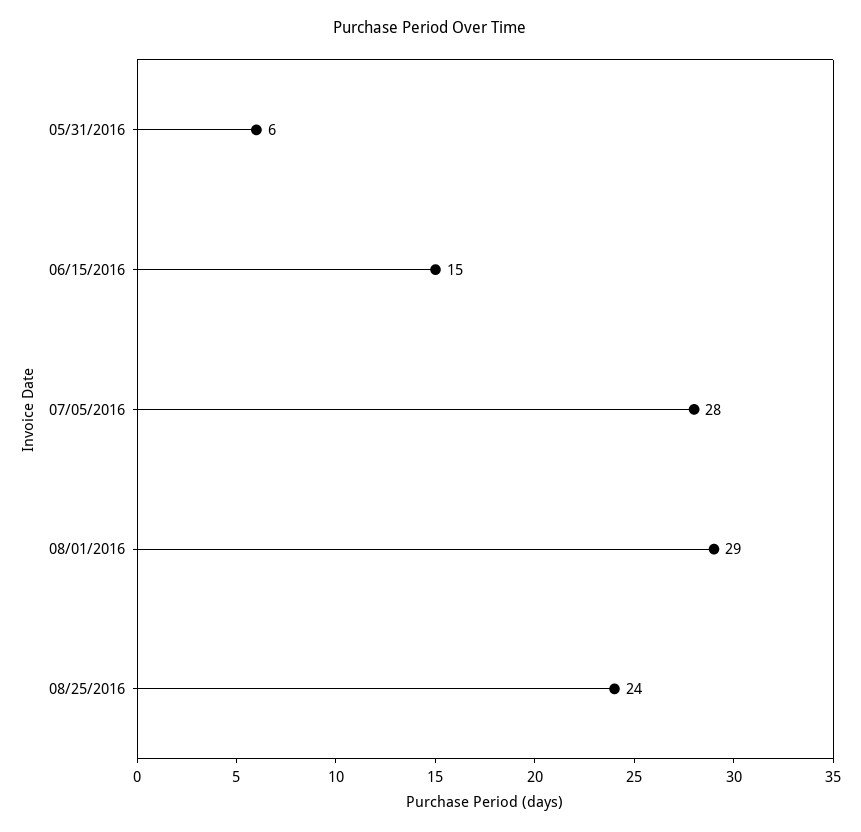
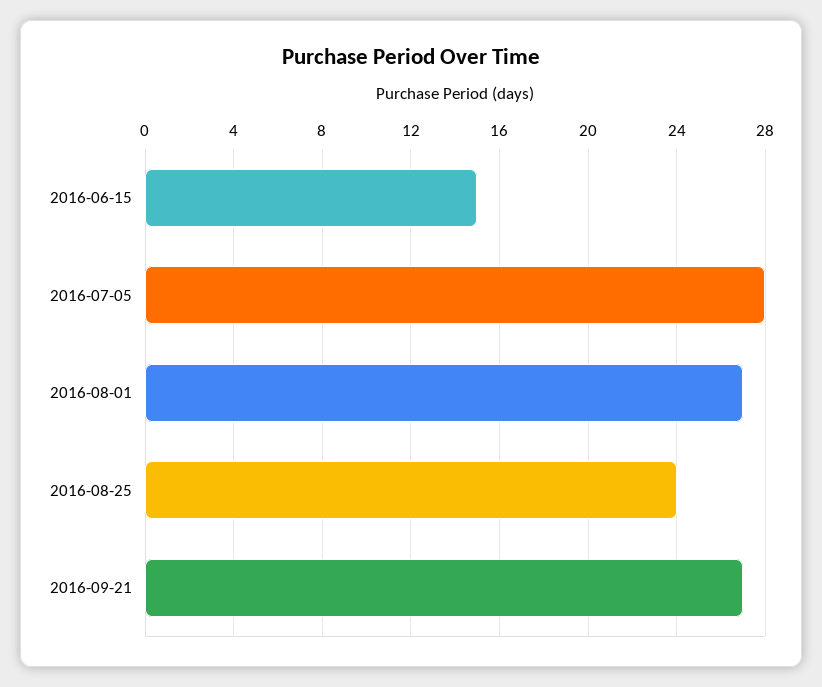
05/31/2016: 6 -> none
08/01/2016: 29 -> 27
2016-09-21: none -> 27

